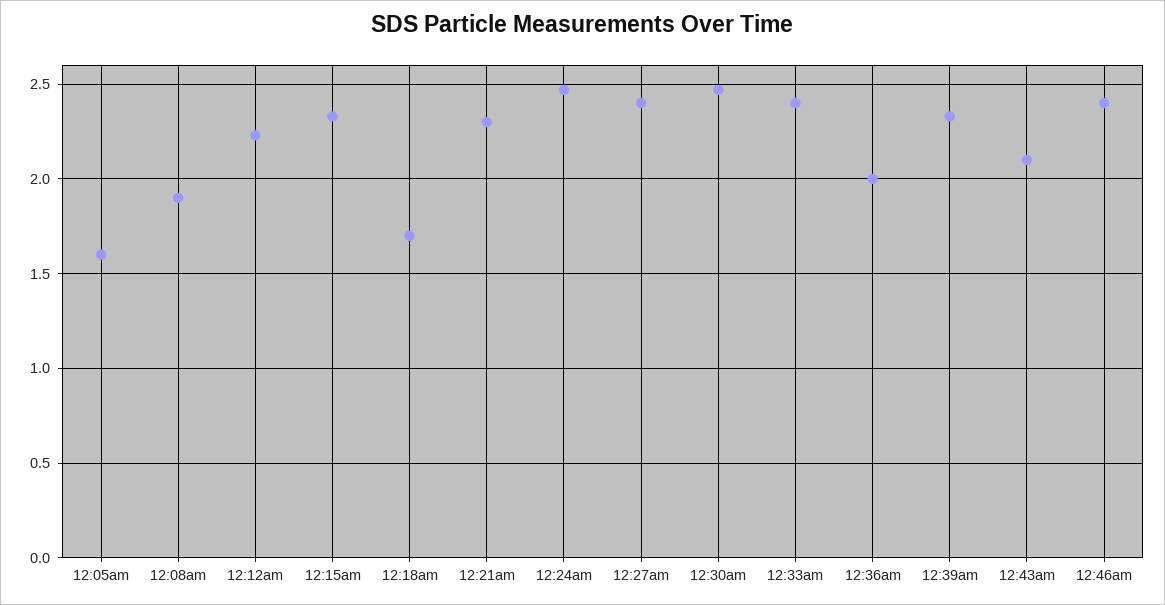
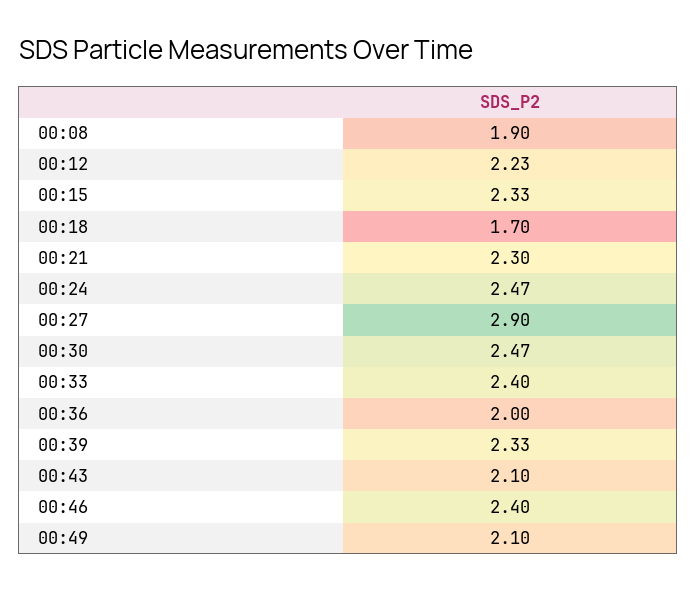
12:05am: 1.6 -> none
12:27am: 2.4 -> 2.9
00:49: none -> 2.1

